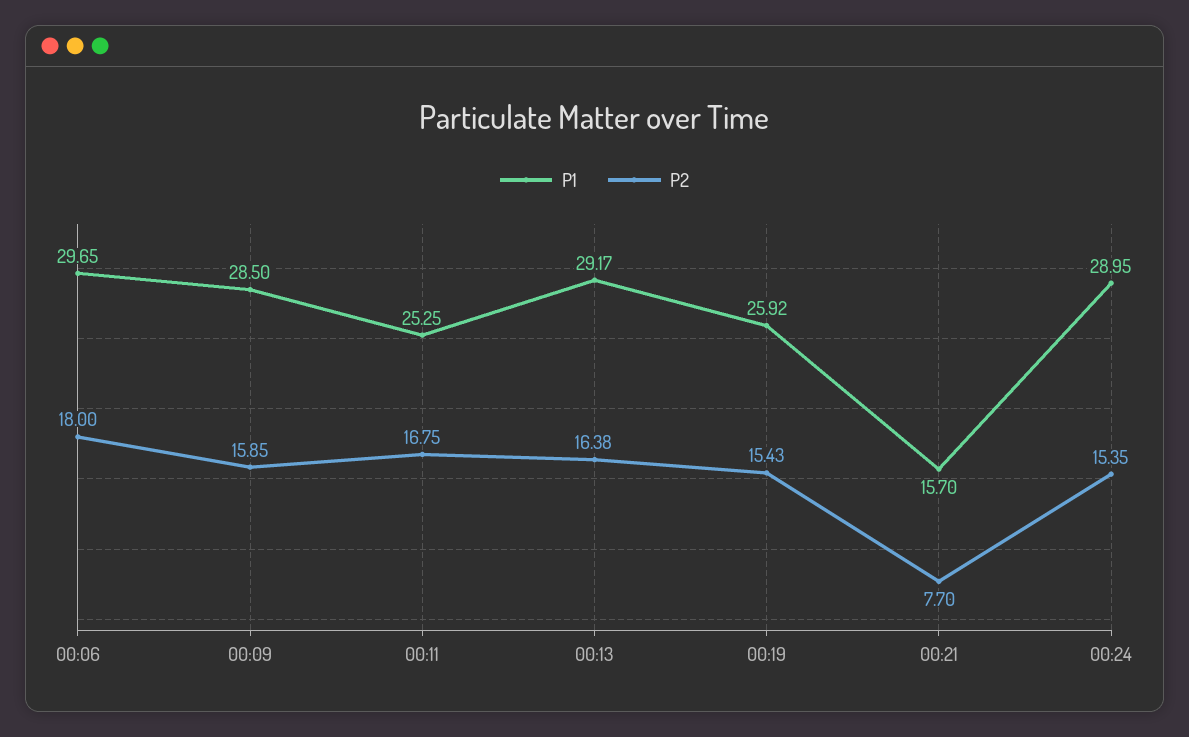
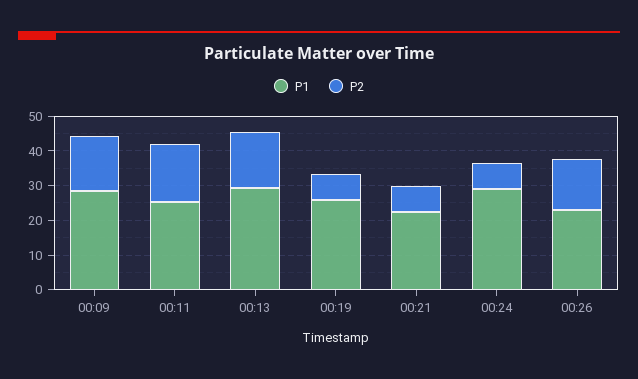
P1, 00:06: 29.65 -> none
P2, 00:06: 18 -> none
P2, 00:19: 15.43 -> 7.5
P1, 00:21: 15.7 -> 22.5
P2, 00:24: 15.35 -> 7.5
P1, 00:26: none -> 22.5
P2, 00:26: none -> 15

